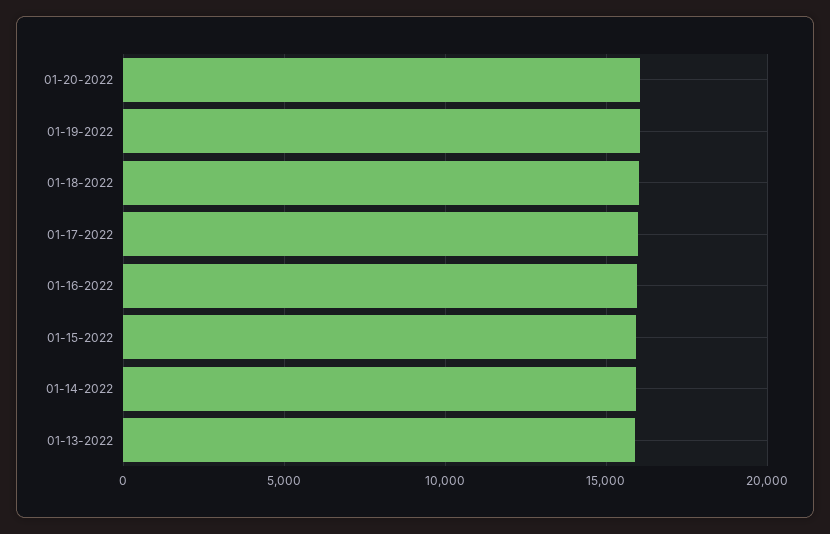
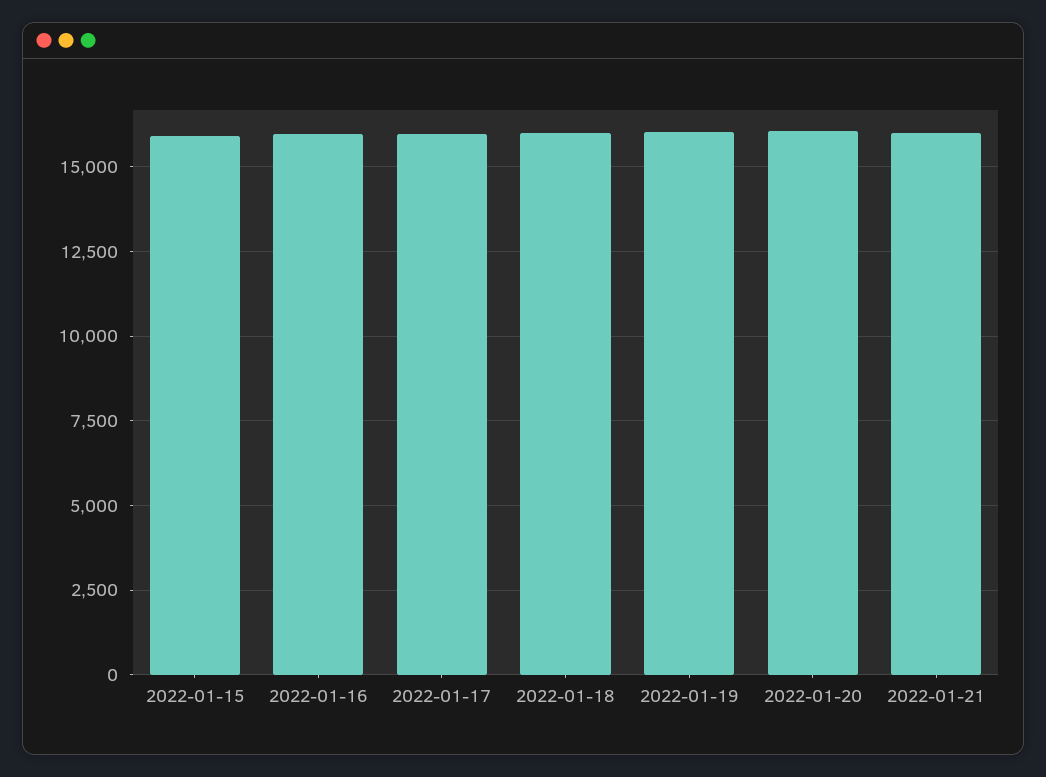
01-14-2022: 16000 -> none
01-13-2022: 16000 -> none
2022-01-21: none -> 16000

